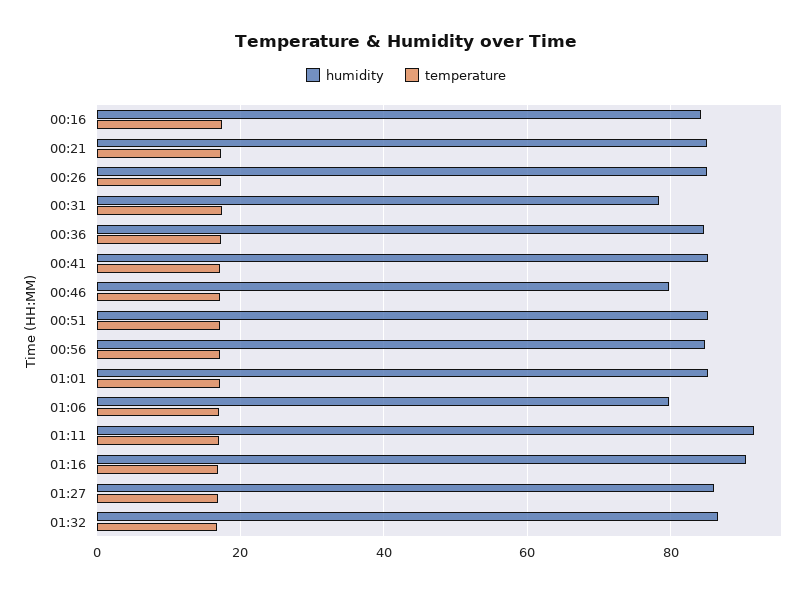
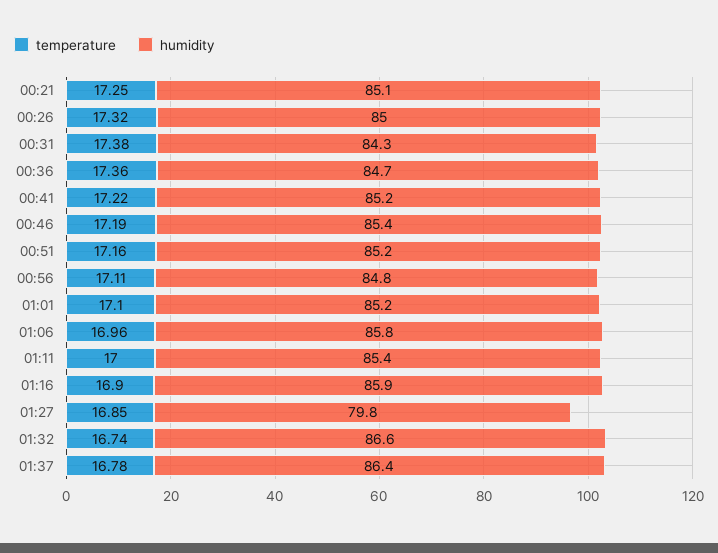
humidity, 00:16: 84 -> none
temperature, 00:16: 18 -> none
humidity, 00:31: 78 -> 84.3
humidity, 00:46: 80 -> 85.4
humidity, 01:06: 80 -> 85.8
humidity, 01:11: 92 -> 85.4
humidity, 01:16: 90 -> 85.9
humidity, 01:27: 86 -> 79.8
temperature, 01:37: none -> 16.78
humidity, 01:37: none -> 86.4

